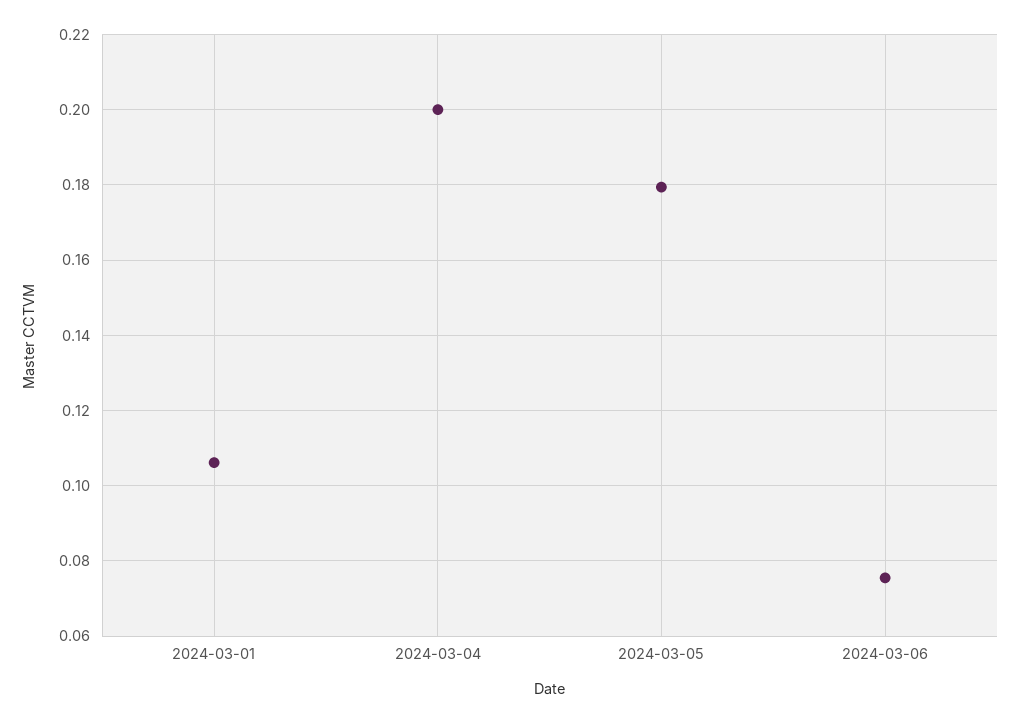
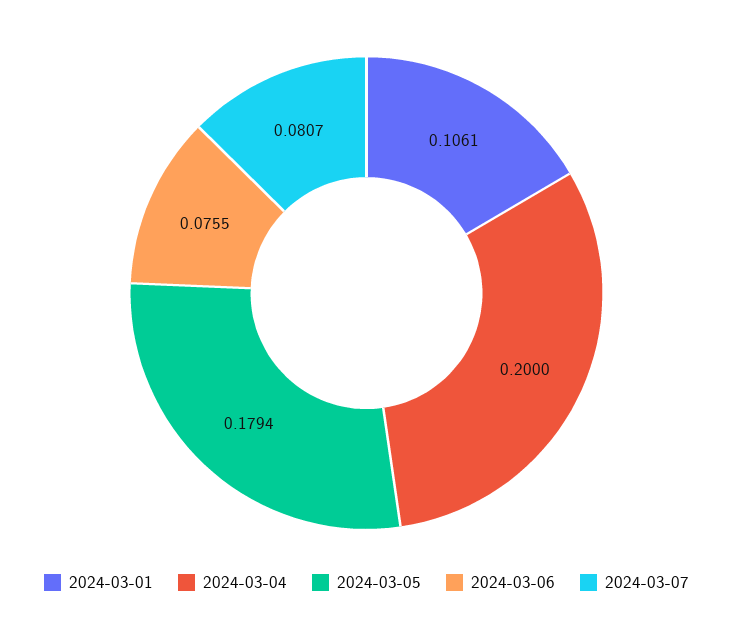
2024-03-07: none -> 0.0807

